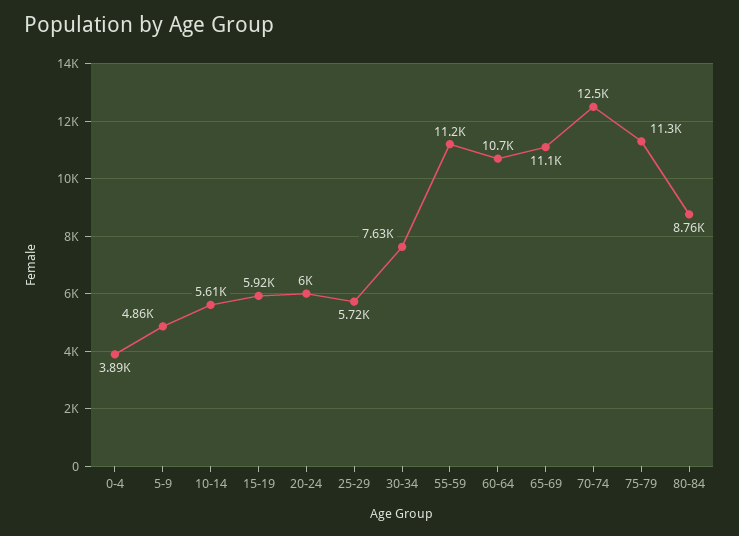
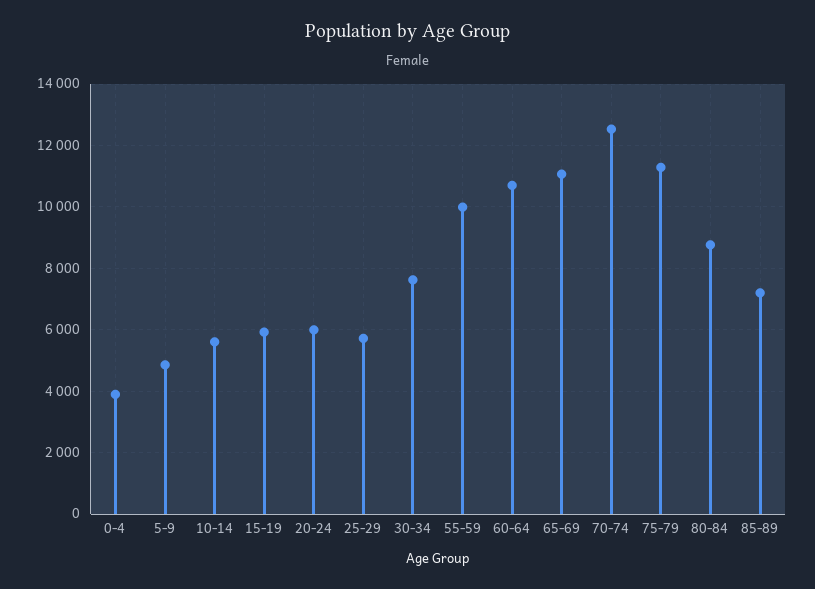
55-59: 11200 -> 10000
85-89: none -> 7200

